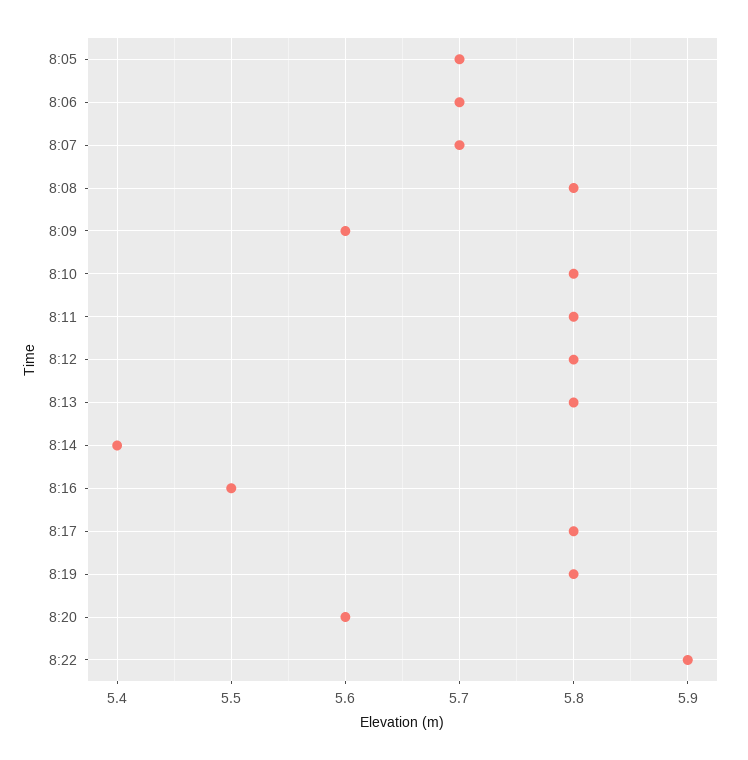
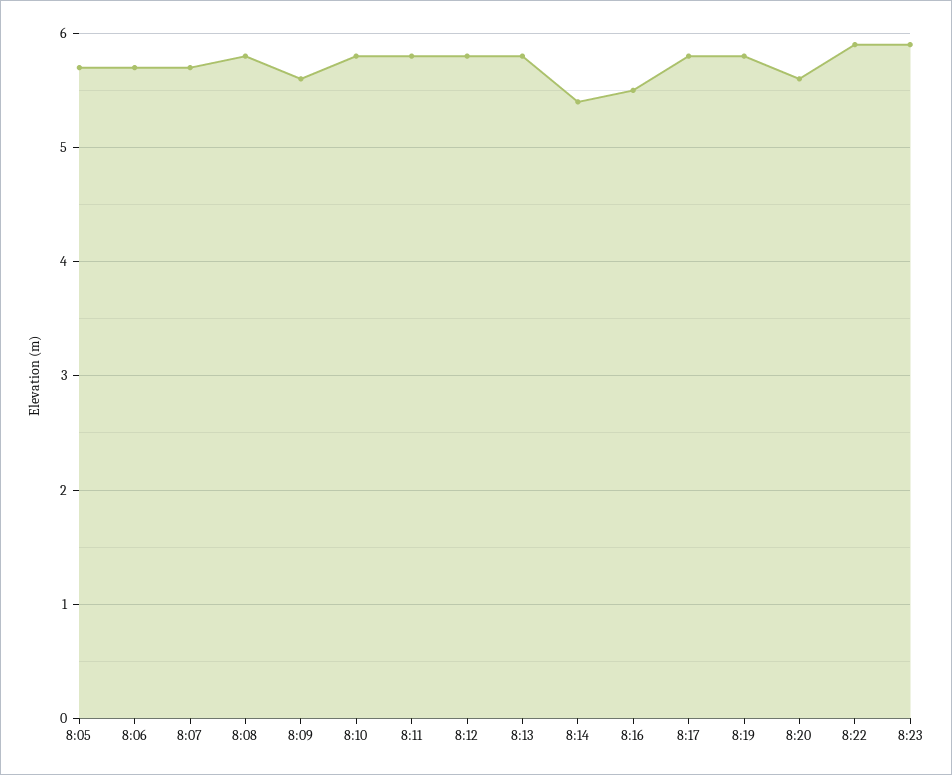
8:23: none -> 5.9

